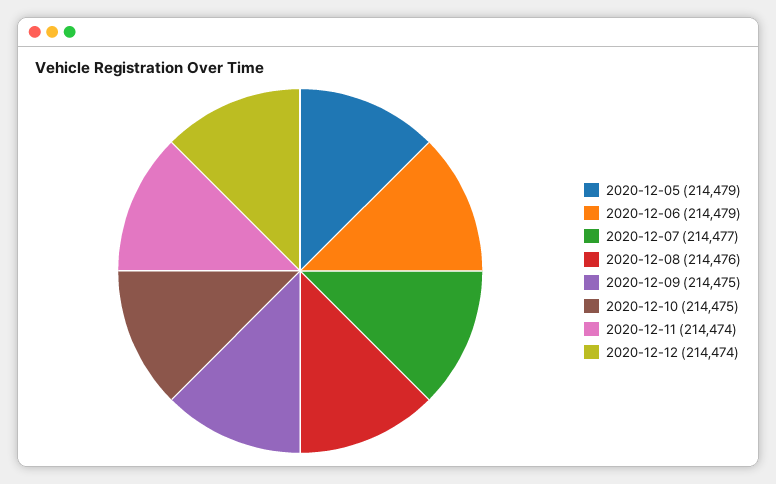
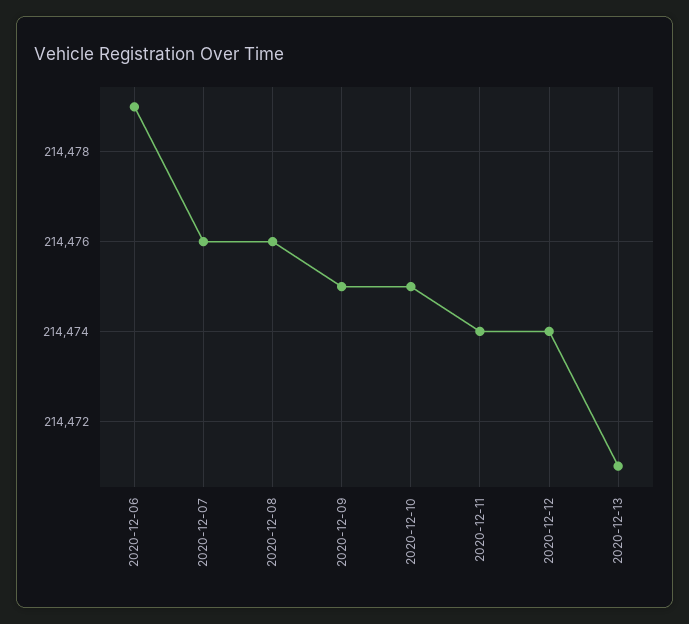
2020-12-05: 214479 -> none
2020-12-07: 214477 -> 214476
2020-12-13: none -> 214471

